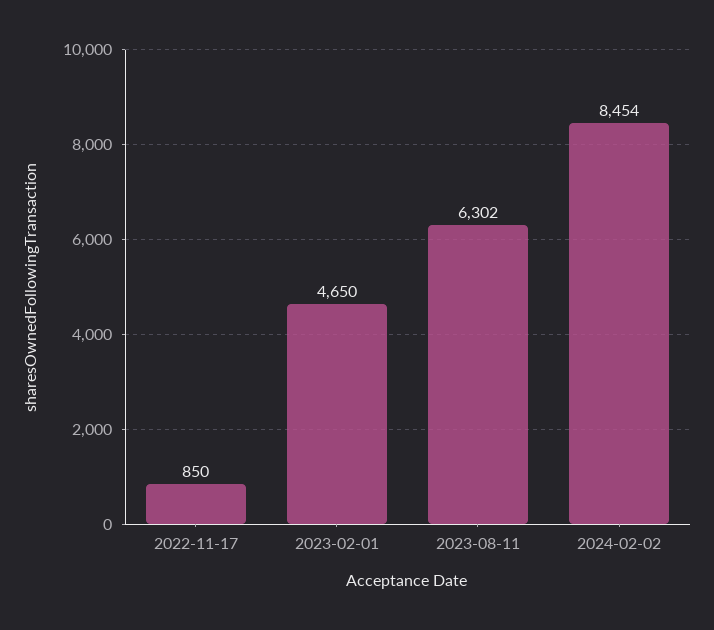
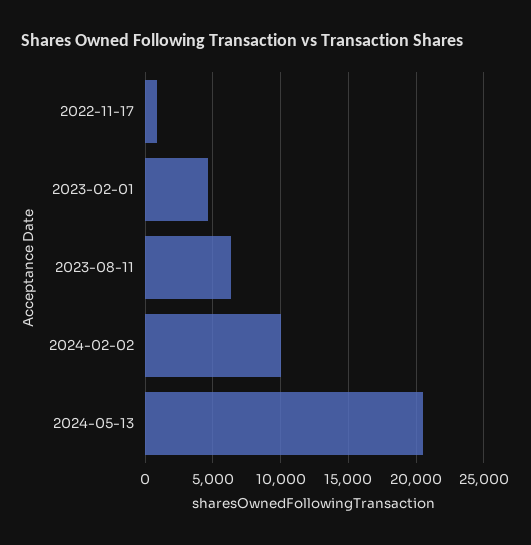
2024-02-02: 8454 -> 10000
2024-05-13: none -> 20500

